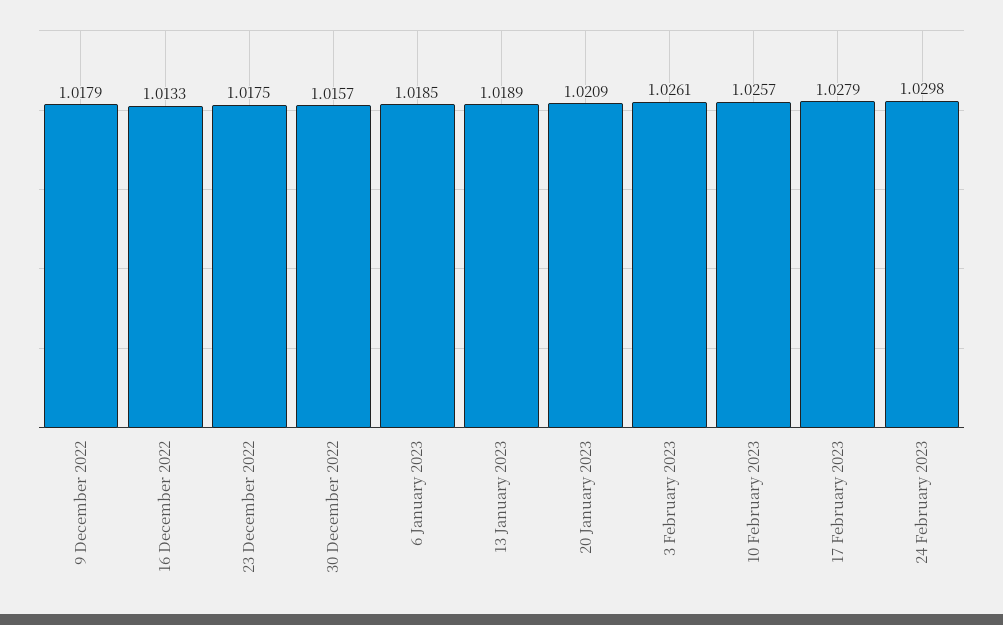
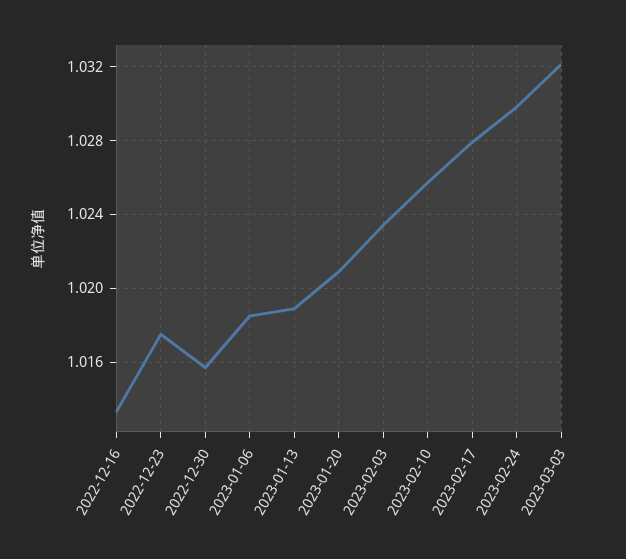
9 December 2022: 1.0179 -> none
3 February 2023: 1.0261 -> 1.0235
2023-03-03: none -> 1.032

